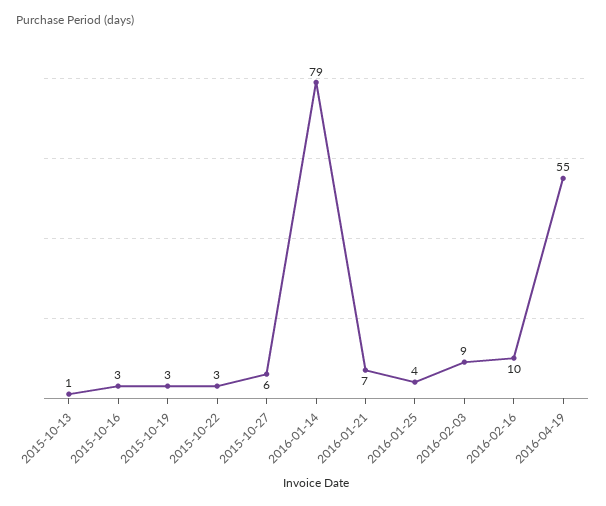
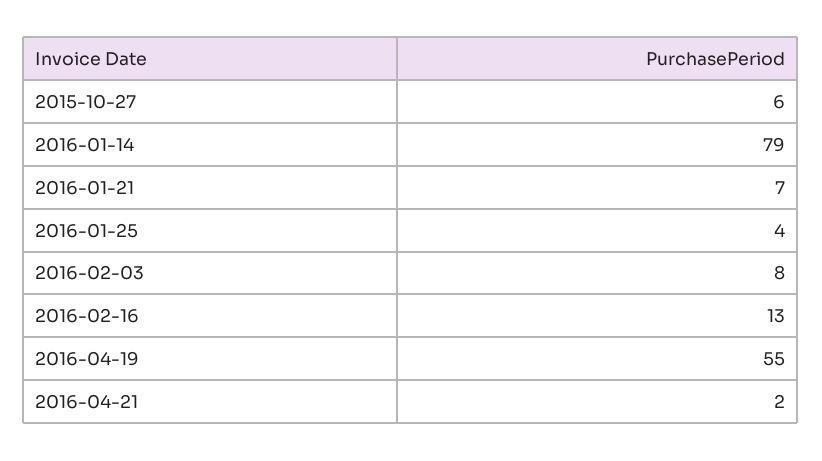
2015-10-13: 1 -> none
2015-10-16: 3 -> none
2015-10-19: 3 -> none
2015-10-22: 3 -> none
2016-02-03: 9 -> 8
2016-02-16: 10 -> 13
2016-04-21: none -> 2

